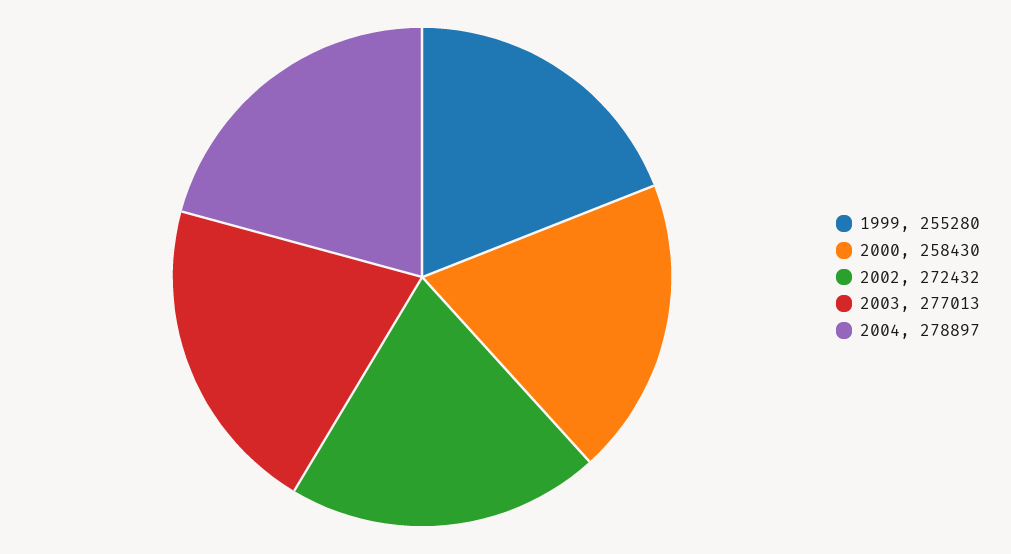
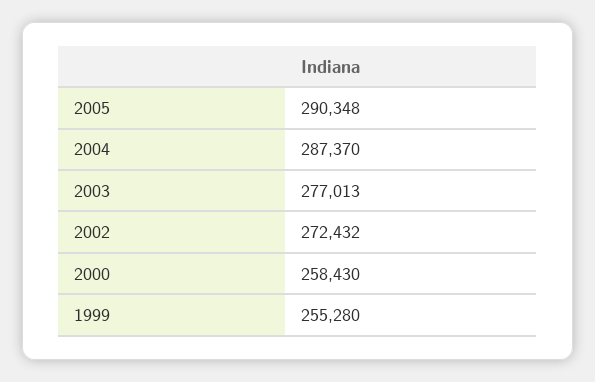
2004: 278897 -> 287370
2005: none -> 290348

